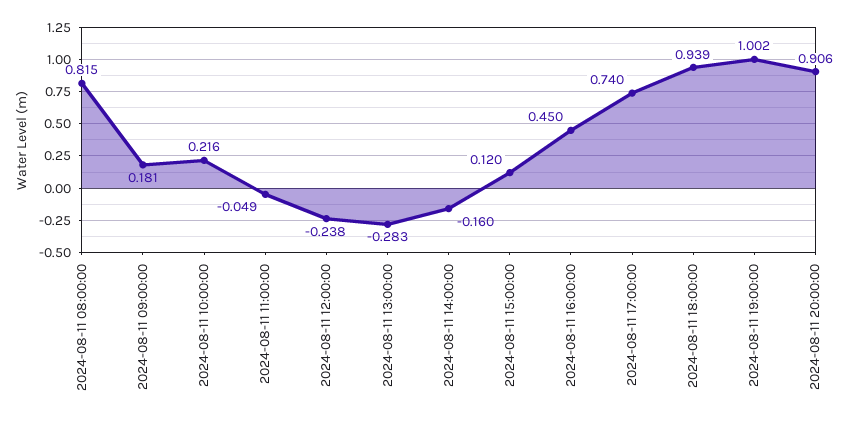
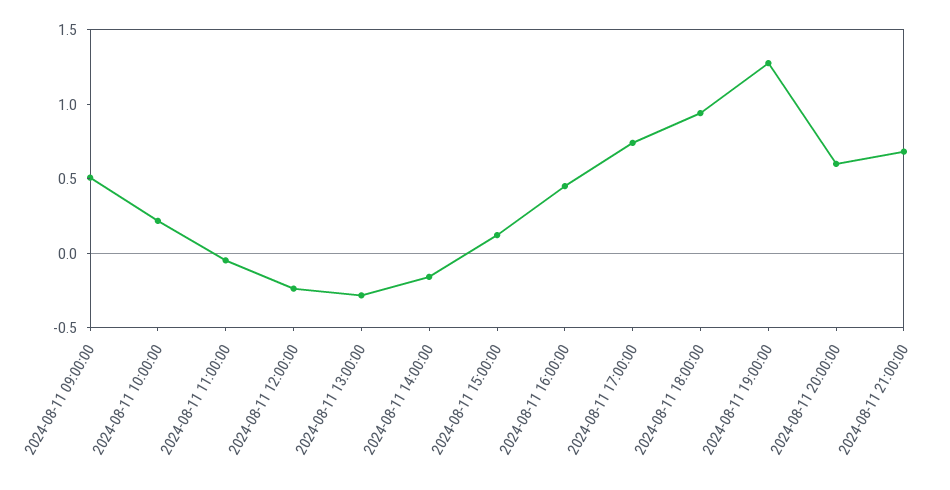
2024-08-11 08:00:00: 0.815 -> none
2024-08-11 09:00:00: 0.181 -> 0.5
2024-08-11 19:00:00: 1.002 -> 1.3
2024-08-11 20:00:00: 0.906 -> 0.6
2024-08-11 21:00:00: none -> 0.7

